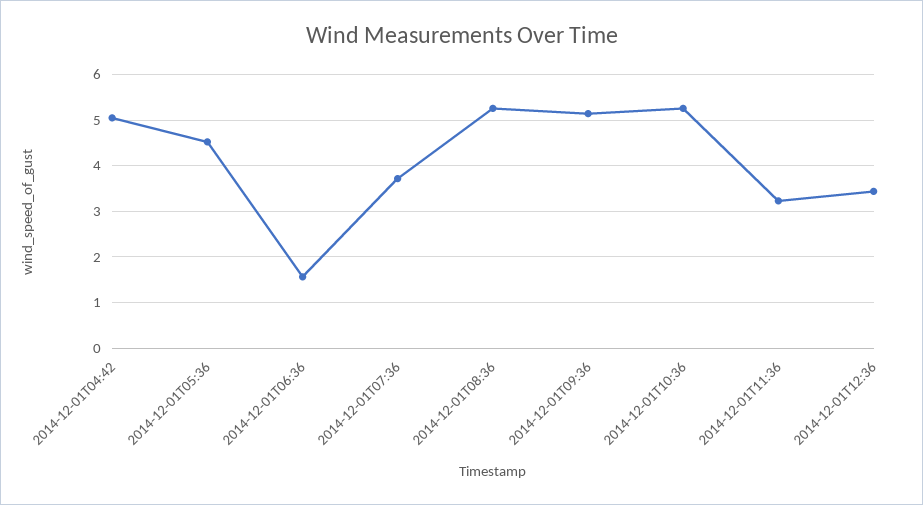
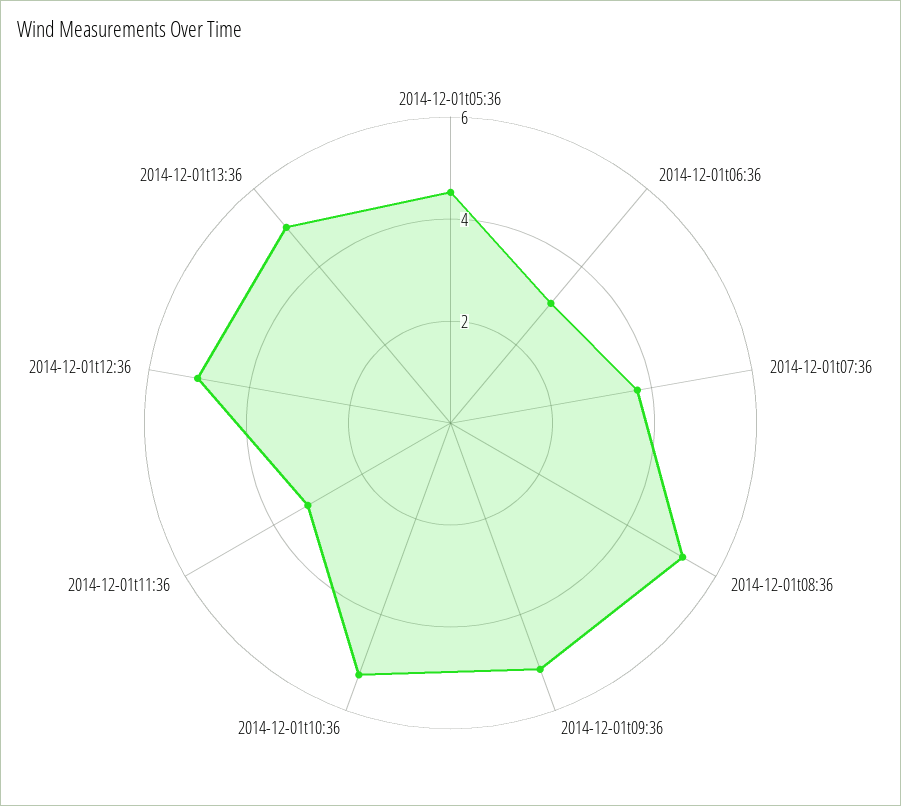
2014-12-01T04:42: 5 -> none
2014-12-01T06:36: 1.6 -> 3
2014-12-01T12:36: 3.4 -> 5
2014-12-01t13:36: none -> 5

